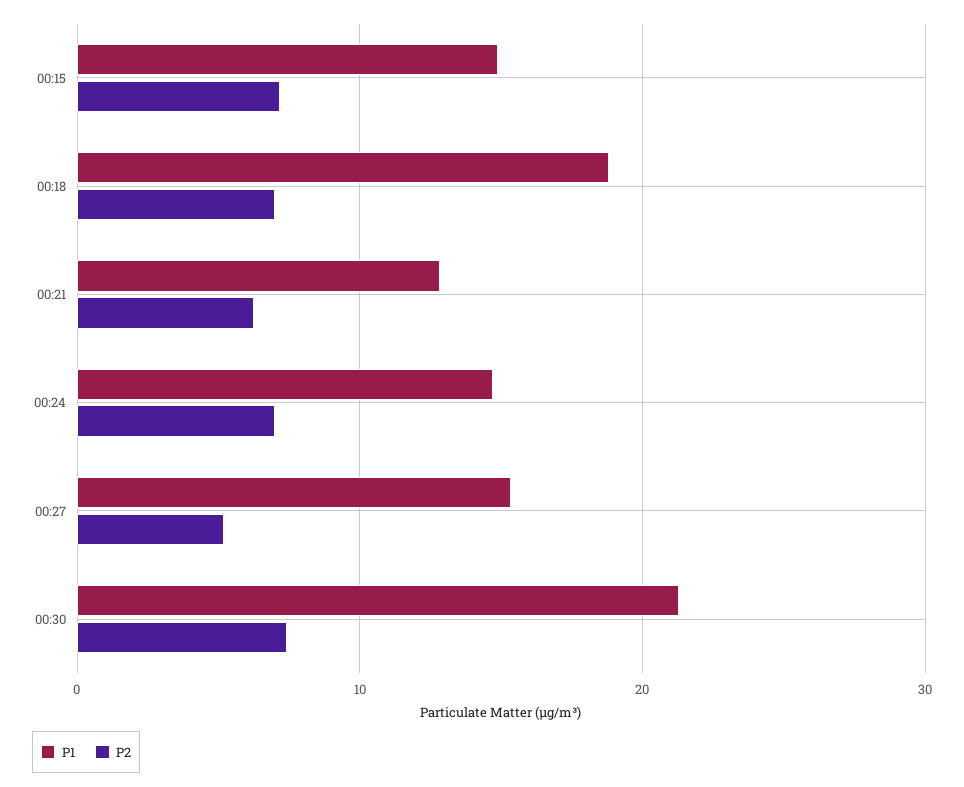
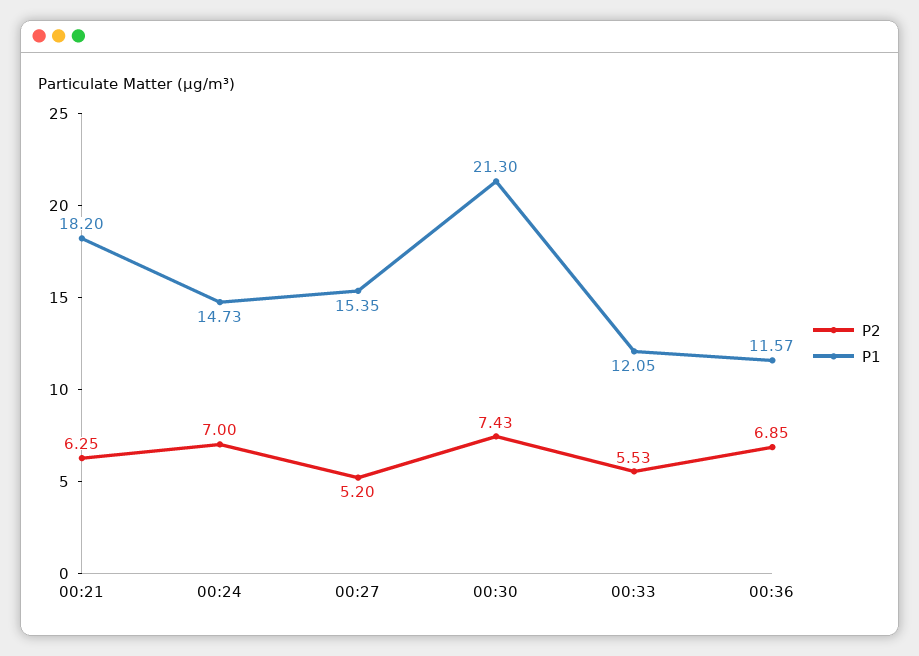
P1, 00:15: 15 -> none
P2, 00:15: 7 -> none
P1, 00:18: 19 -> none
P2, 00:18: 7 -> none
P1, 00:21: 13 -> 18.2
P2, 00:33: none -> 5.53
P1, 00:33: none -> 12.05
P2, 00:36: none -> 6.85
P1, 00:36: none -> 11.57

